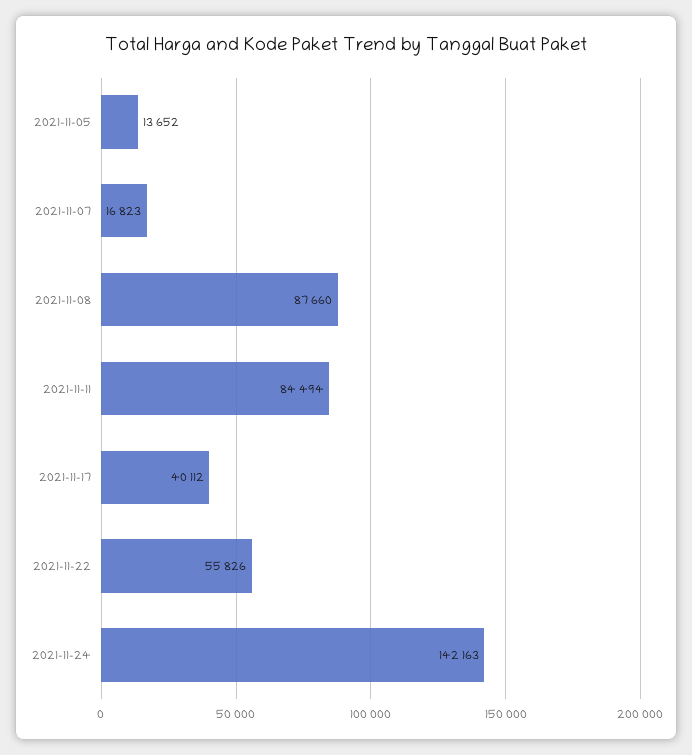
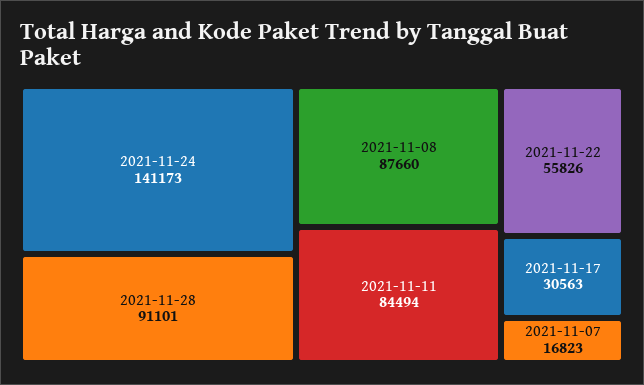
2021-11-05: 13652 -> none
2021-11-17: 40112 -> 30563
2021-11-24: 142163 -> 141173
2021-11-28: none -> 91101

